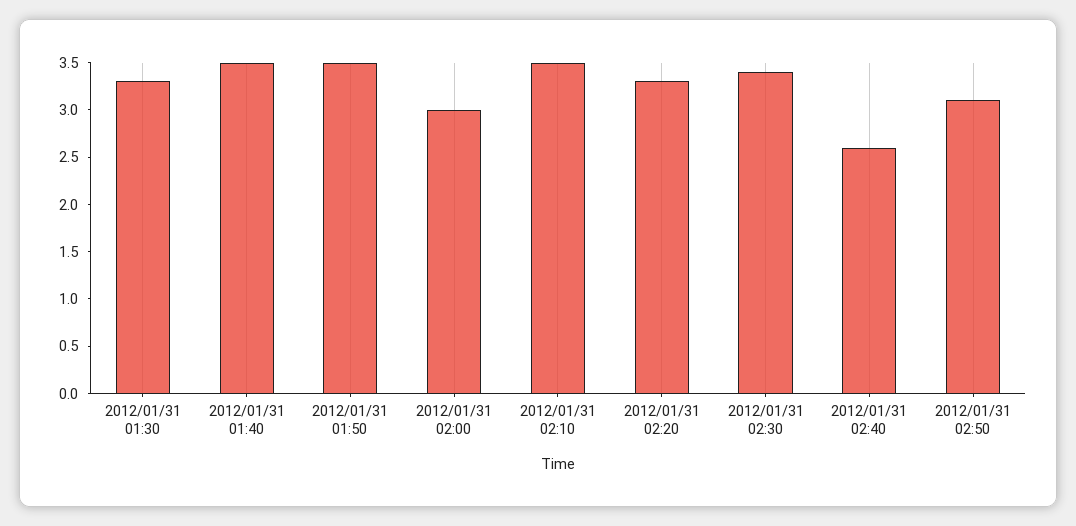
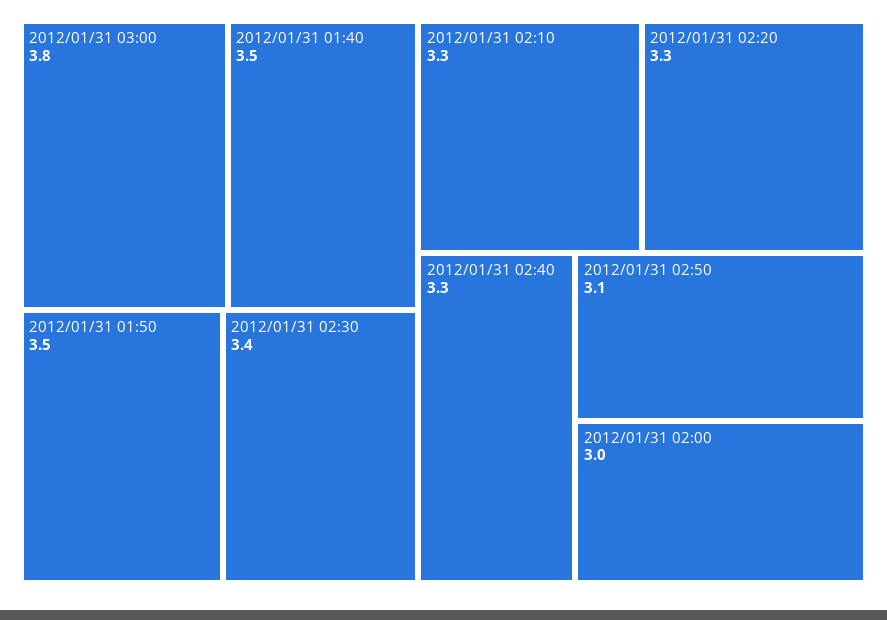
2012/01/31 01:30: 3.3 -> none
2012/01/31 02:10: 3.5 -> 3.3
2012/01/31 02:40: 2.6 -> 3.3
2012/01/31 03:00: none -> 3.8

